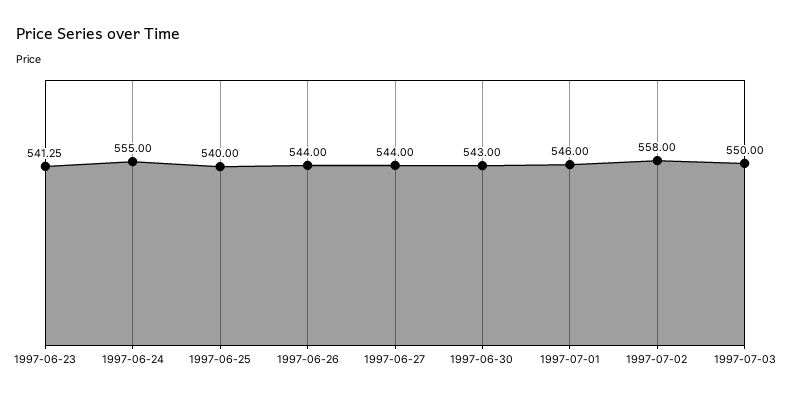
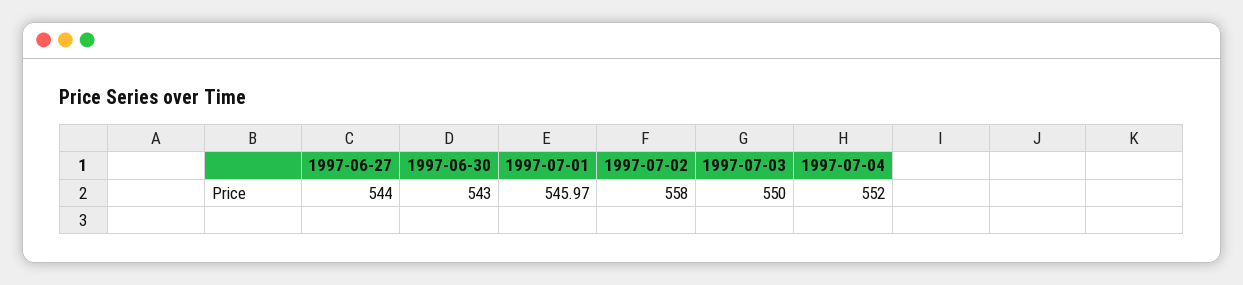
1997-06-23: 541.25 -> none
1997-06-24: 555 -> none
1997-06-25: 540 -> none
1997-06-26: 544 -> none
1997-07-01: 546 -> 545.97
1997-07-04: none -> 552

